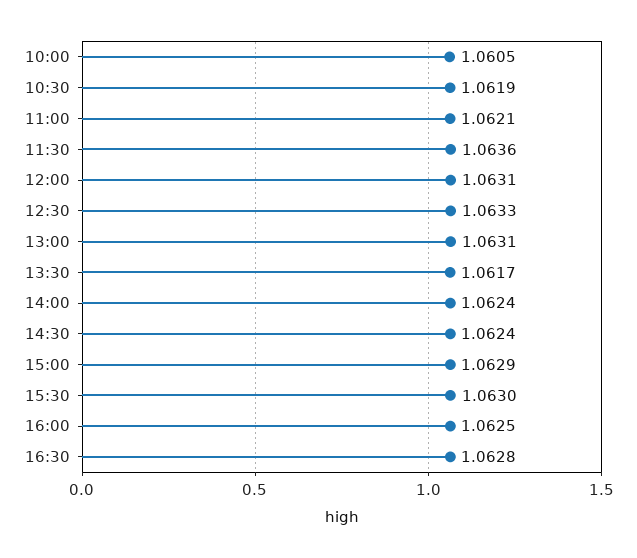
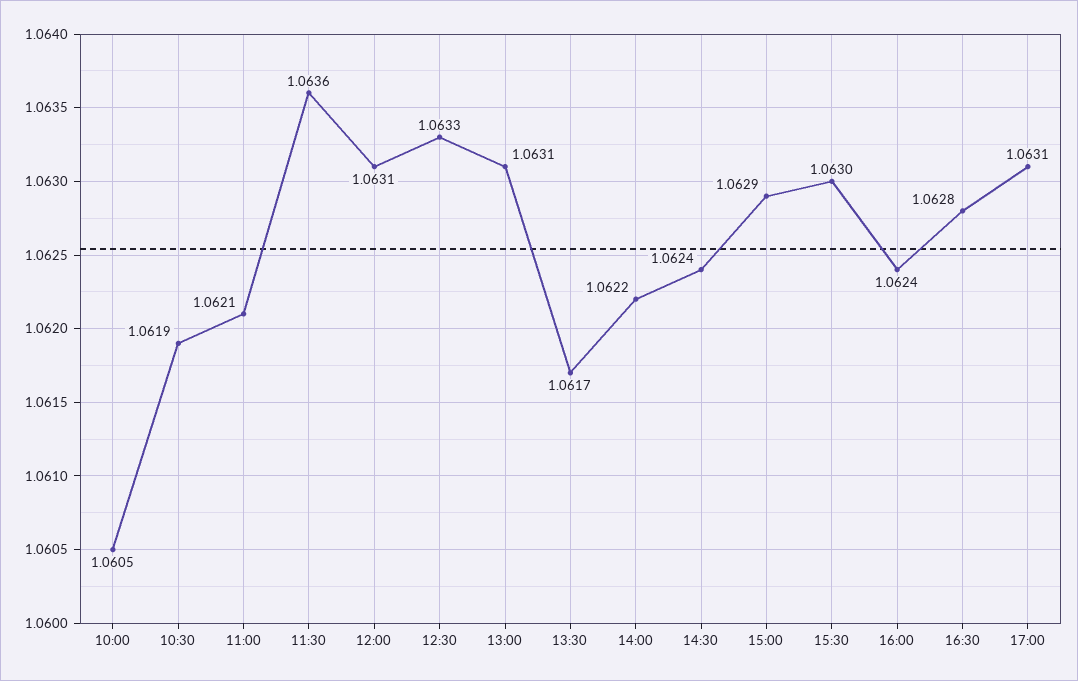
14:00: 1.0624 -> 1.0622
16:00: 1.0625 -> 1.0624
17:00: none -> 1.0631

